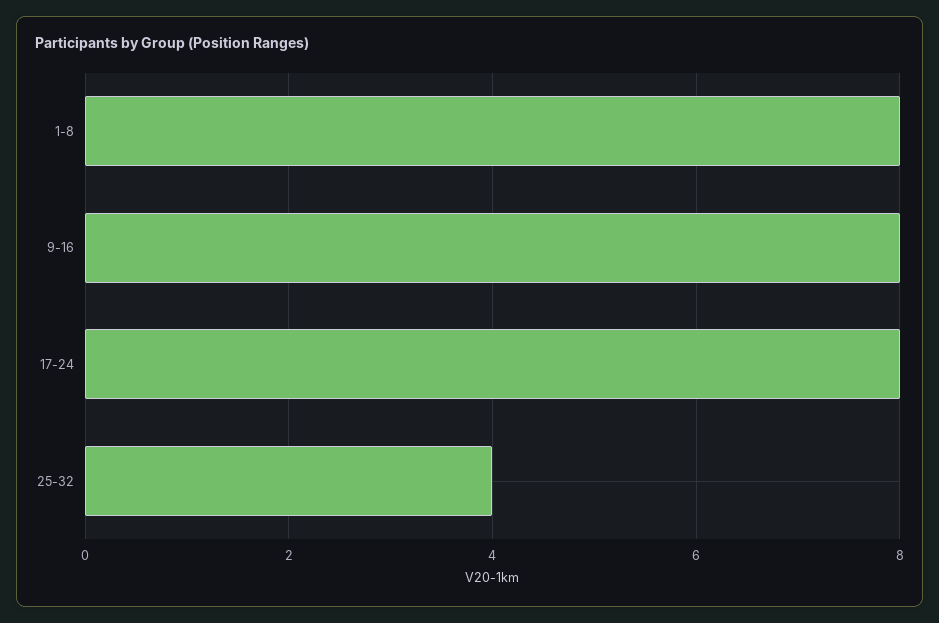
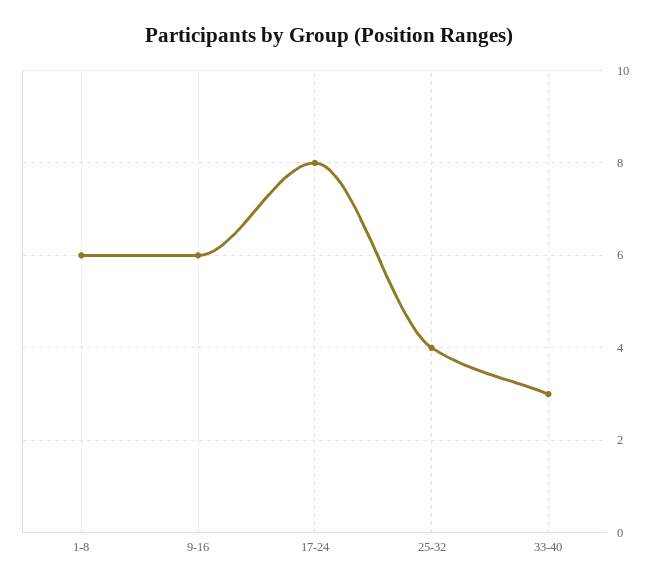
1-8: 8 -> 6
9-16: 8 -> 6
33-40: none -> 3

